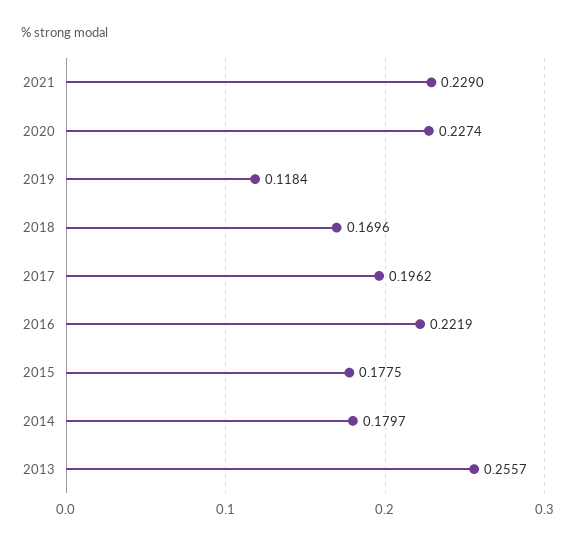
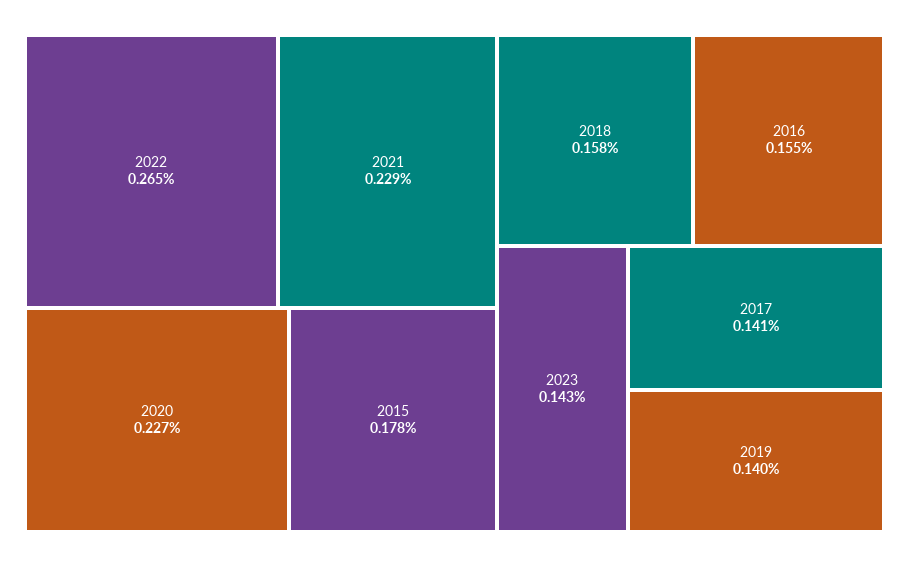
2019: 0.1184 -> 0.14
2018: 0.1696 -> 0.158
2017: 0.1962 -> 0.141
2016: 0.2219 -> 0.155
2014: 0.1797 -> none
2013: 0.2557 -> none
2022: none -> 0.265
2023: none -> 0.143

